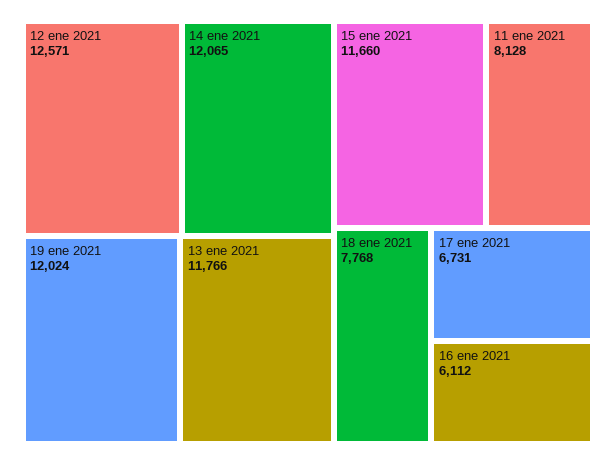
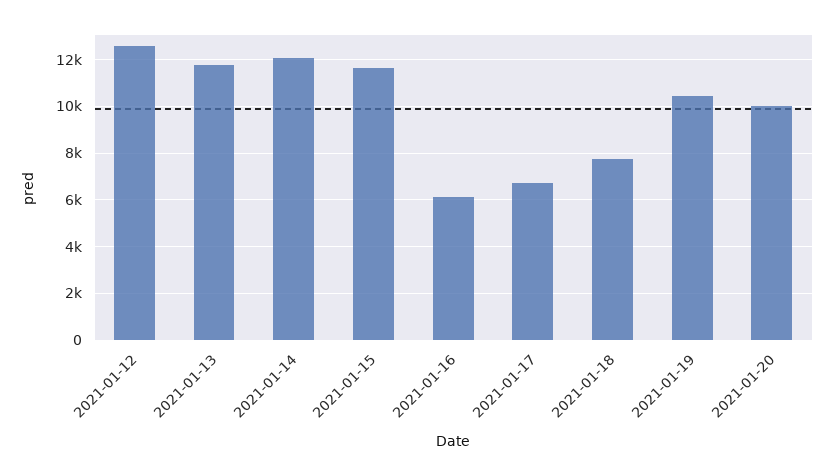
19 ene 2021: 12024 -> 10500
11 ene 2021: 8128 -> none
2021-01-20: none -> 10000

